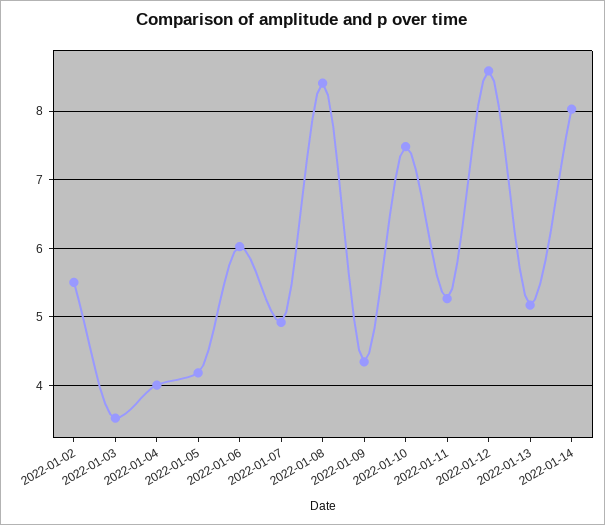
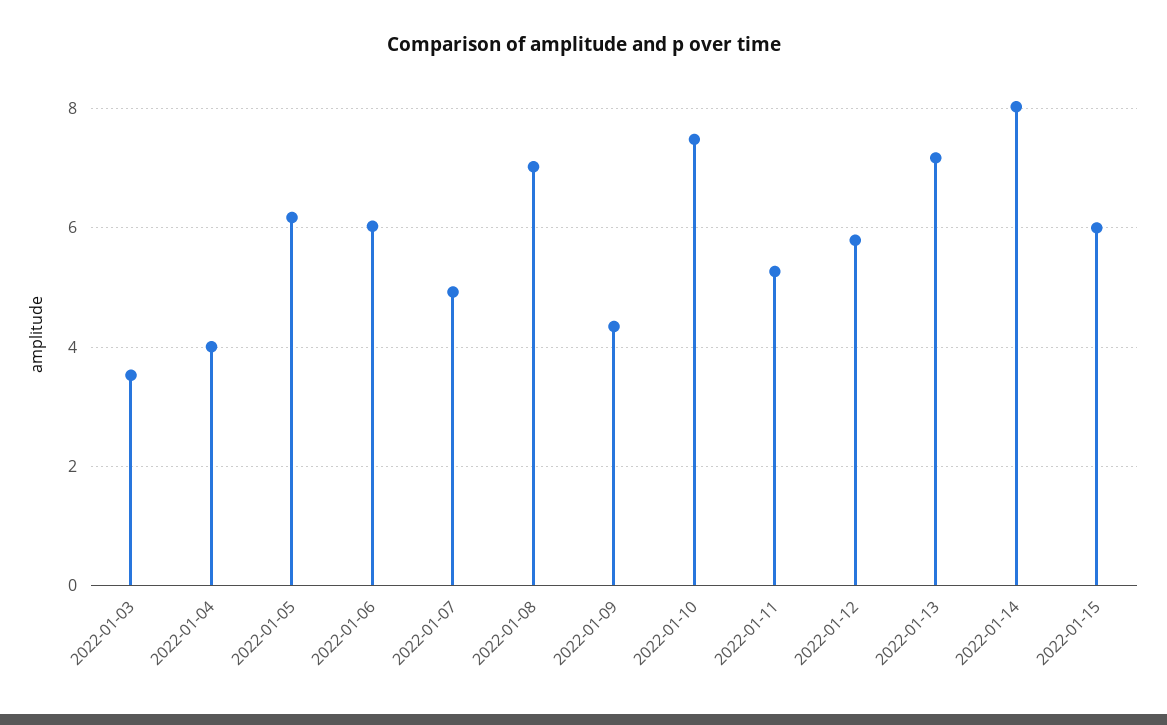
2022-01-02: 5.5 -> none
2022-01-05: 4.2 -> 6.2
2022-01-08: 8.4 -> 7
2022-01-12: 8.6 -> 5.8
2022-01-13: 5.2 -> 7.2
2022-01-15: none -> 6

